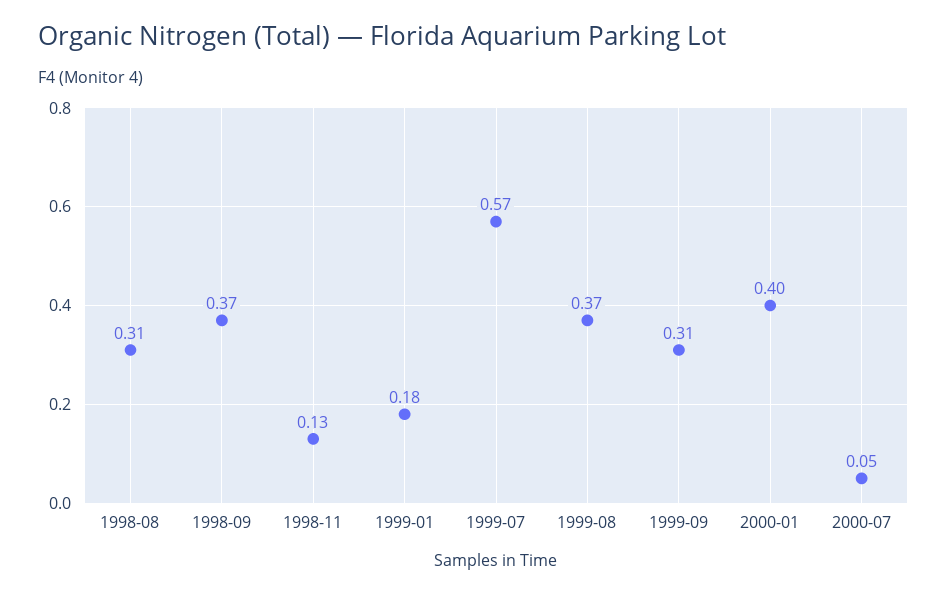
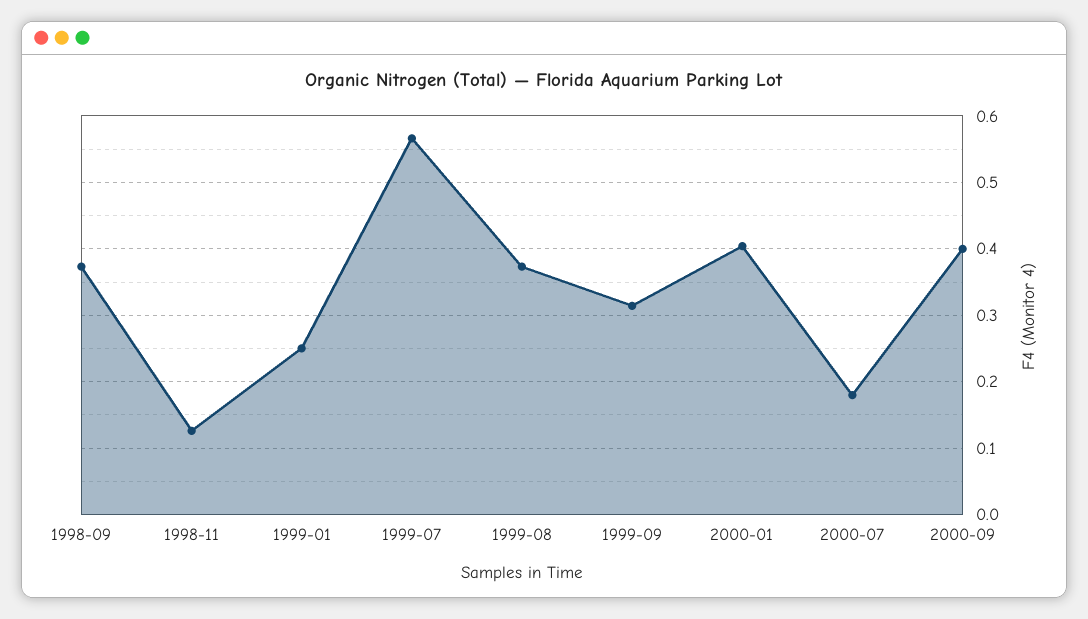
1998-08: 0.31 -> none
1999-01: 0.18 -> 0.25
2000-07: 0.05 -> 0.18
2000-09: none -> 0.4

